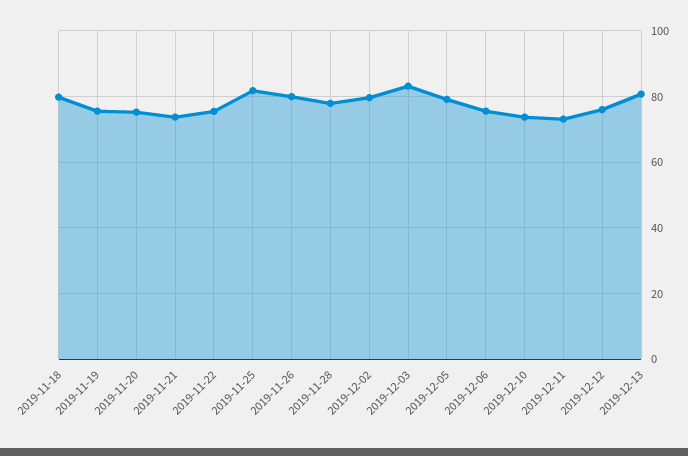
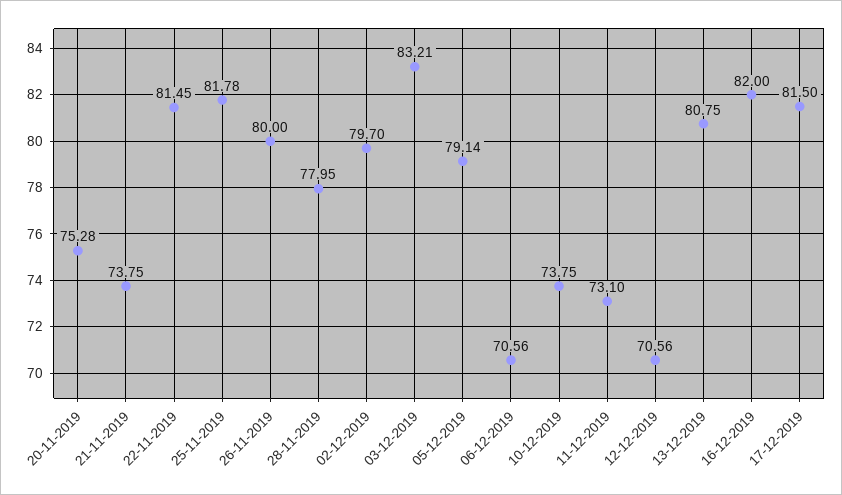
2019-11-18: 80 -> none
2019-11-19: 76 -> none
2019-11-22: 76 -> 81.45
2019-12-06: 76 -> 70.56
2019-12-12: 76 -> 70.56
16-12-2019: none -> 82
17-12-2019: none -> 81.5

